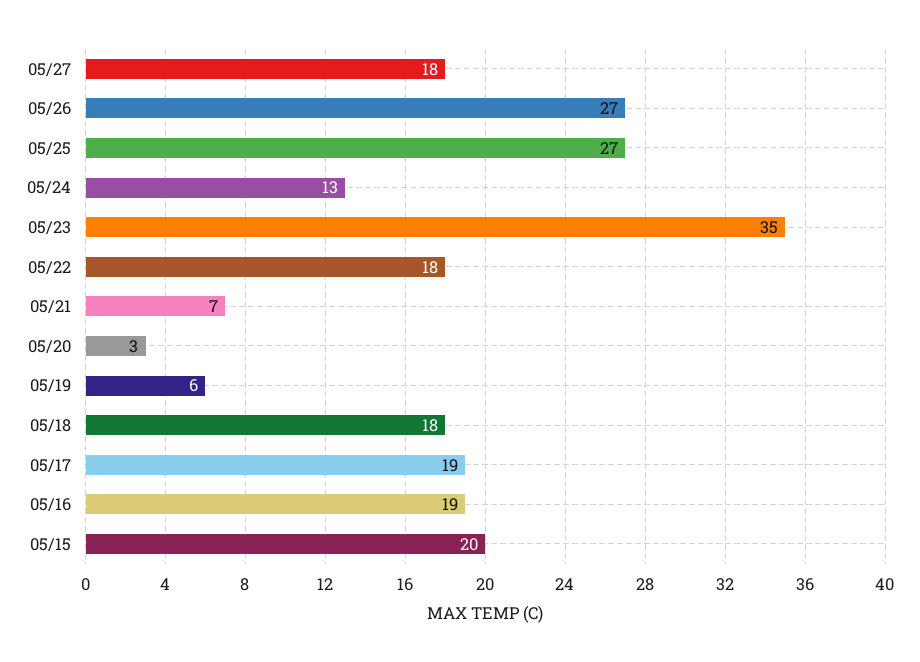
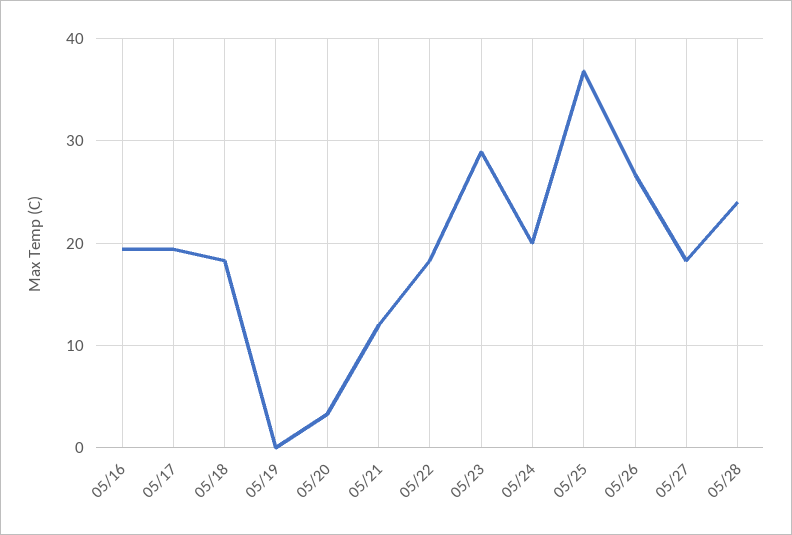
05/25: 27 -> 37
05/24: 13 -> 20
05/23: 35 -> 29
05/21: 7 -> 12
05/19: 6 -> 0
05/15: 20 -> none
05/28: none -> 24

